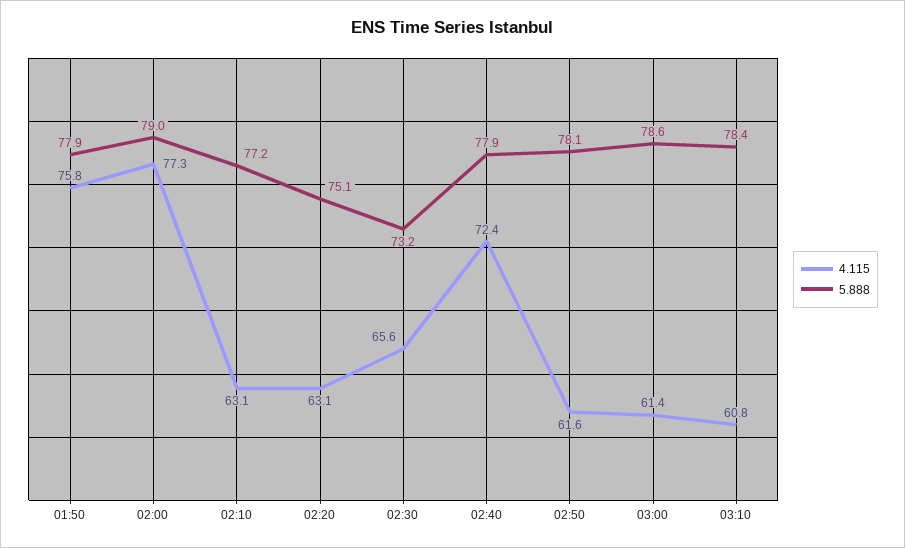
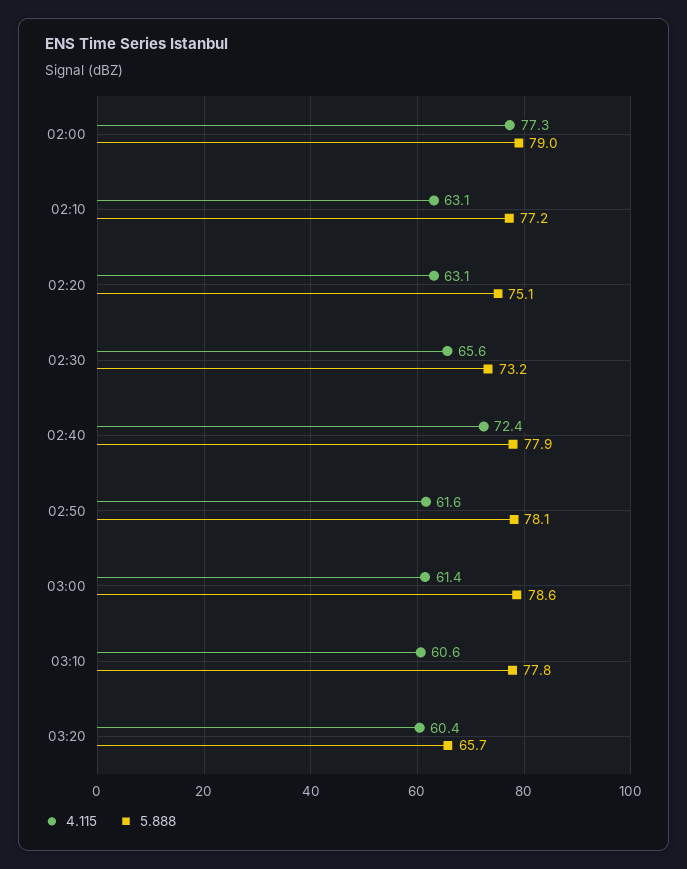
4.115, 01:50: 75.8 -> none
5.888, 01:50: 77.9 -> none
4.115, 03:10: 60.8 -> 60.6
5.888, 03:10: 78.4 -> 77.8
4.115, 03:20: none -> 60.4
5.888, 03:20: none -> 65.7

